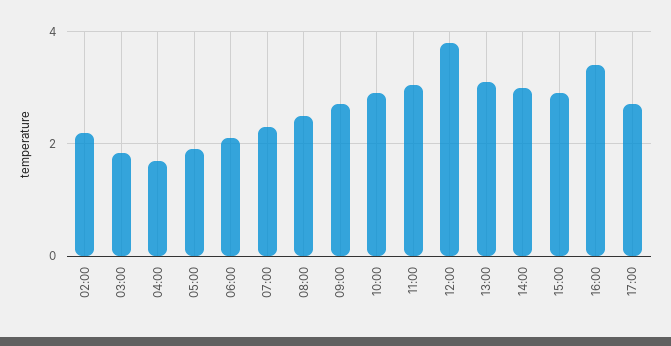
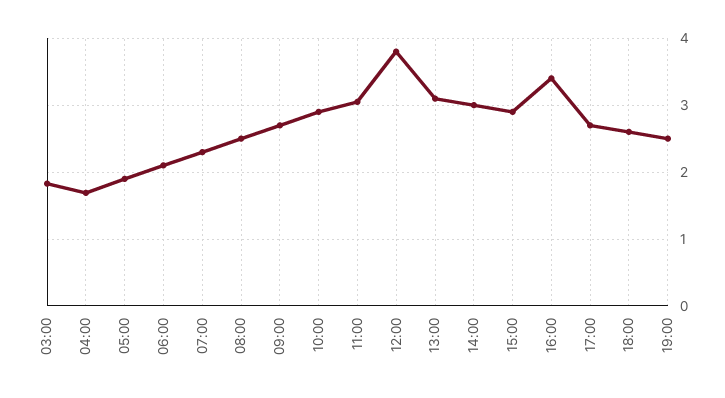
02:00: 2.2 -> none
18:00: none -> 2.6
19:00: none -> 2.5

